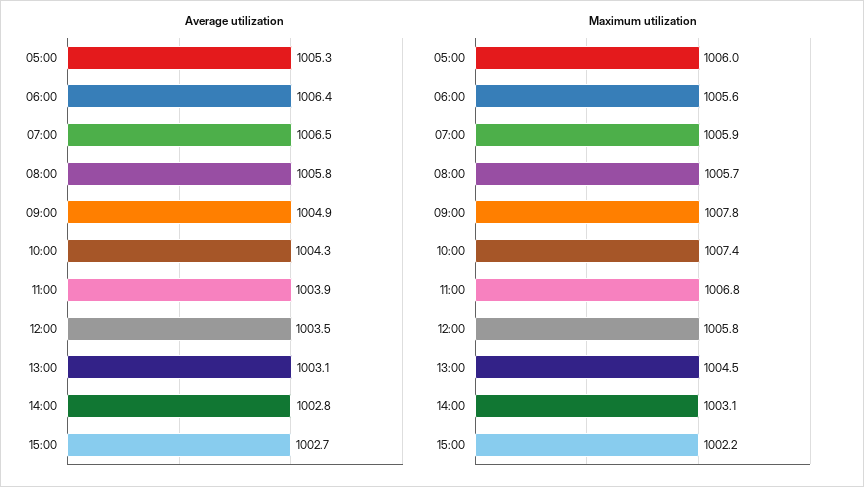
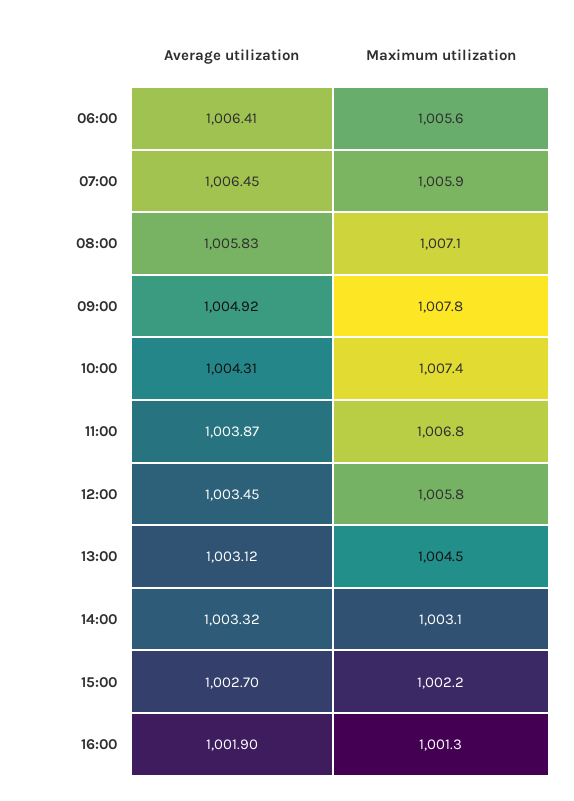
Average utilization, 05:00: 1005.3 -> none
Average utilization, 14:00: 1002.8 -> 1003.32
Maximum utilization, 05:00: 1006 -> none
Maximum utilization, 08:00: 1005.7 -> 1007.1
Average utilization, 16:00: none -> 1001.9
Maximum utilization, 16:00: none -> 1001.3

